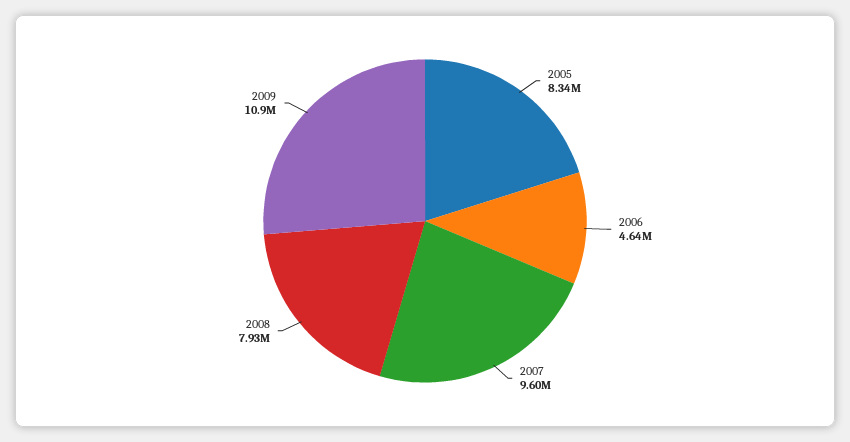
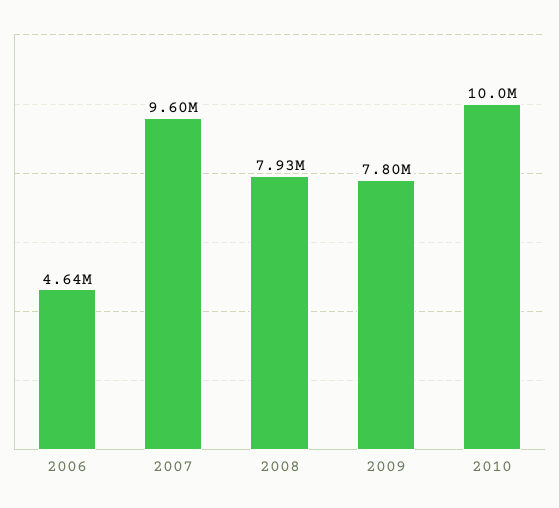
2005: 8340000 -> none
2009: 10900000 -> 7800000
2010: none -> 10000000

